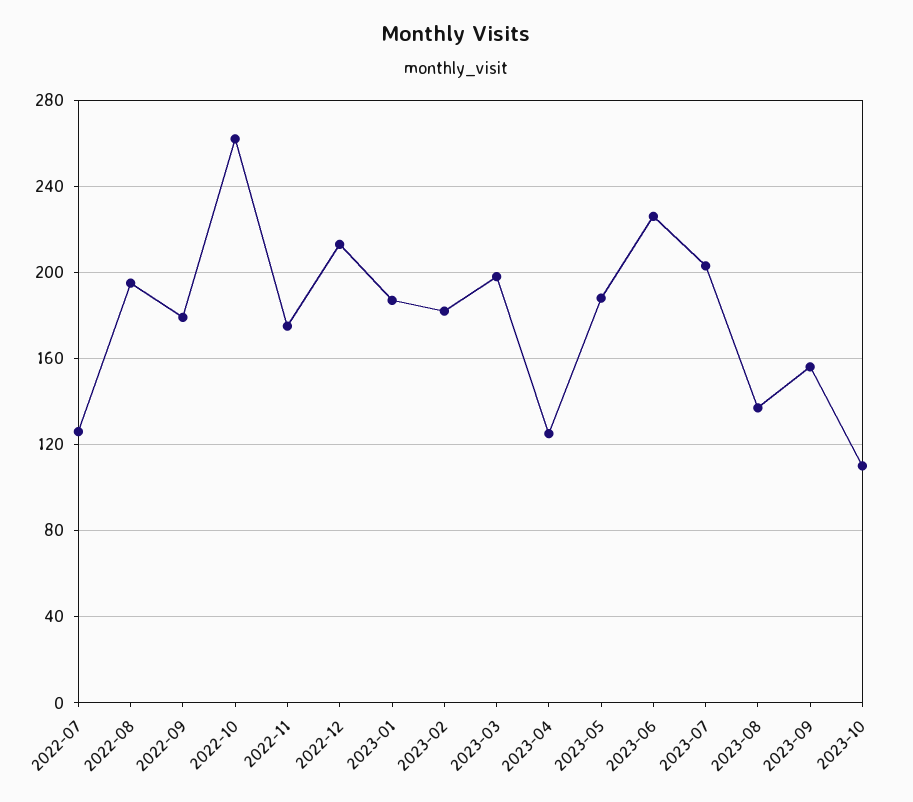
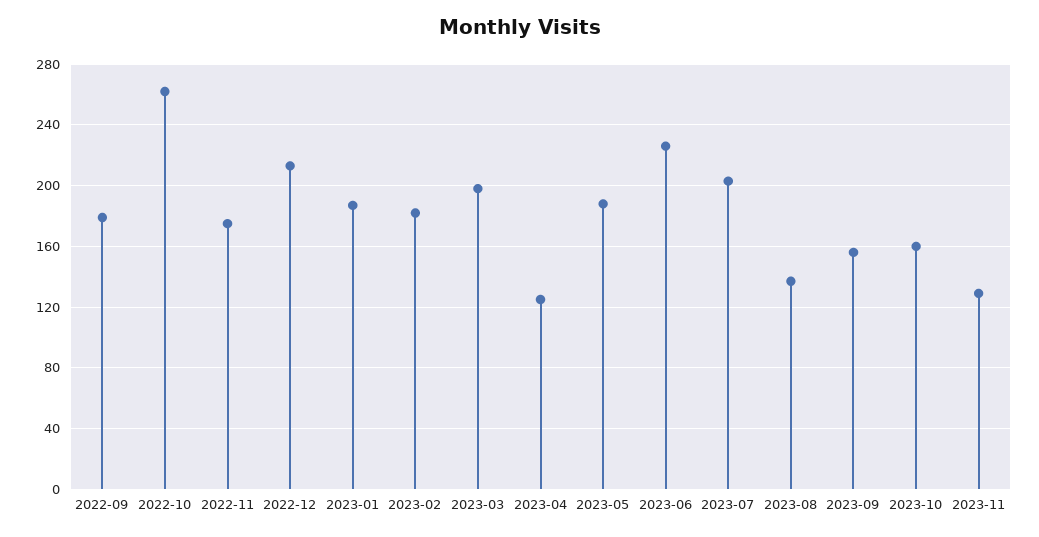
2022-07: 125 -> none
2022-08: 195 -> none
2023-10: 110 -> 160
2023-11: none -> 130

